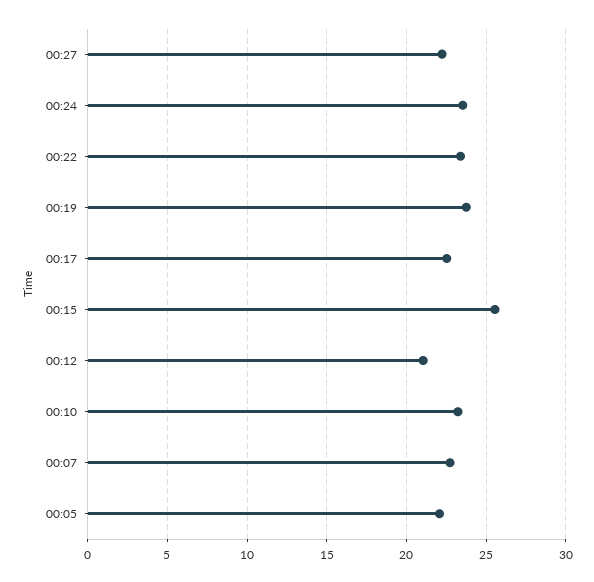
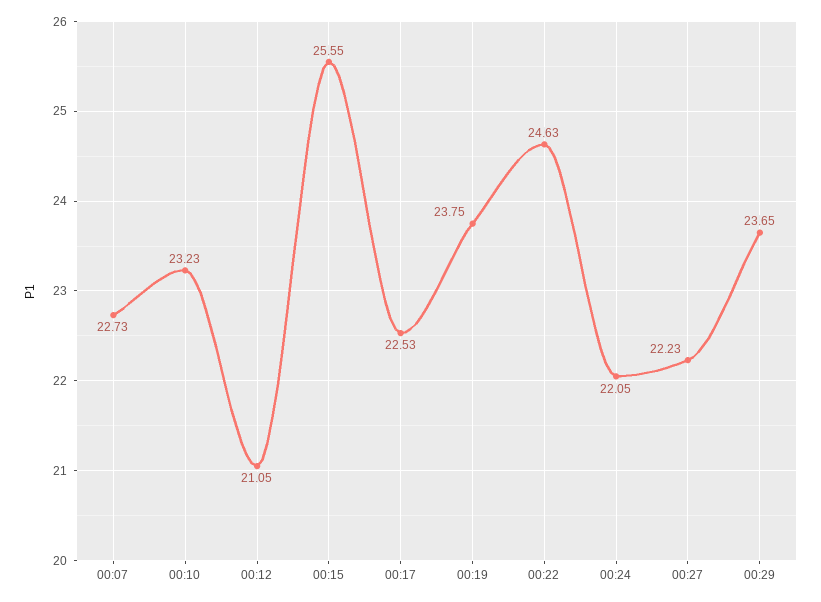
00:24: 23.5 -> 22.05
00:22: 23.5 -> 24.63
00:05: 22 -> none
00:29: none -> 23.65

